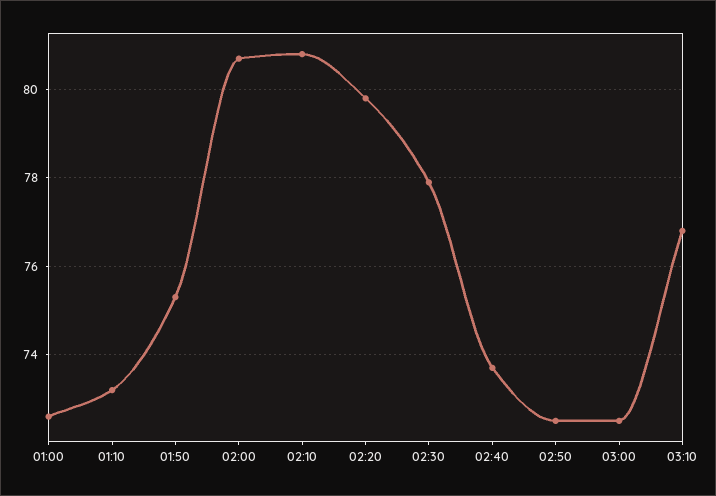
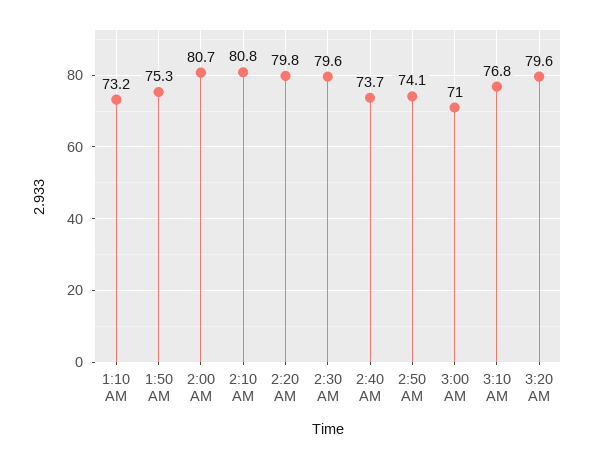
01:00: 72.5 -> none
02:30: 78 -> 79.6
02:50: 72.5 -> 74.1
03:00: 72.5 -> 71
3:20 AM: none -> 79.6

